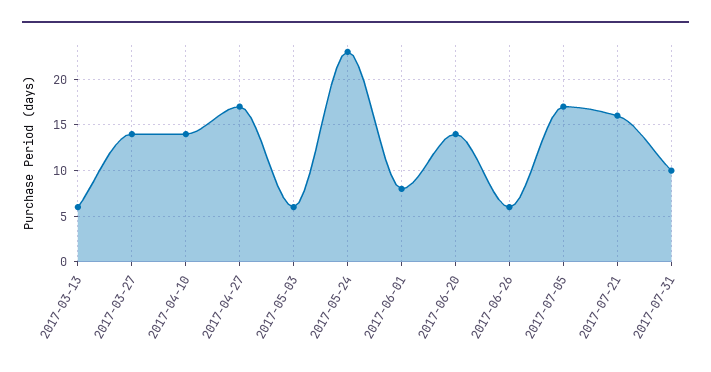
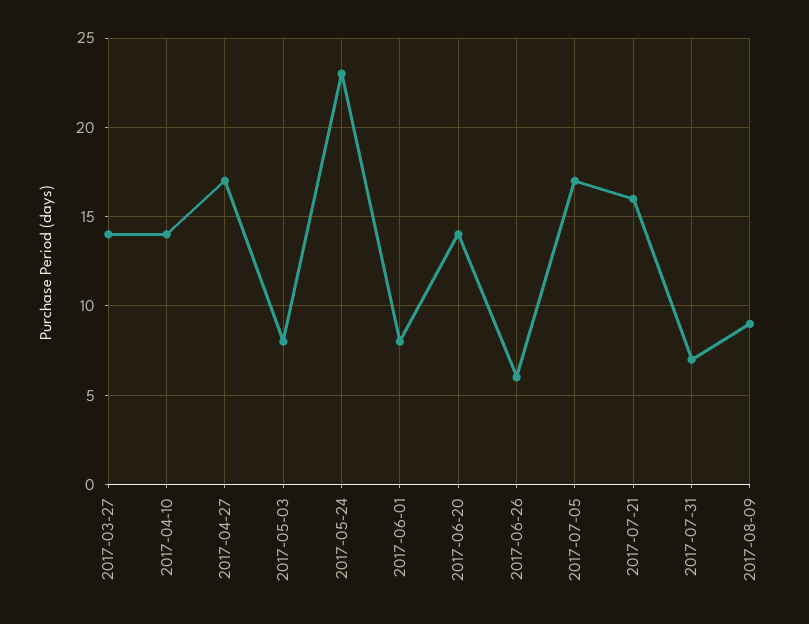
2017-03-13: 6 -> none
2017-05-03: 6 -> 8
2017-07-31: 10 -> 7
2017-08-09: none -> 9

